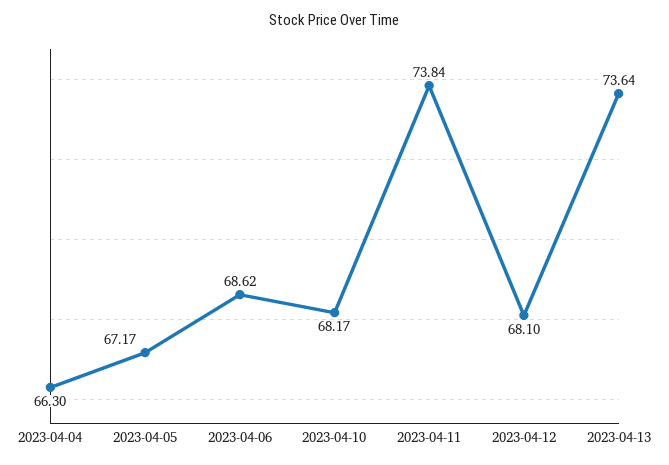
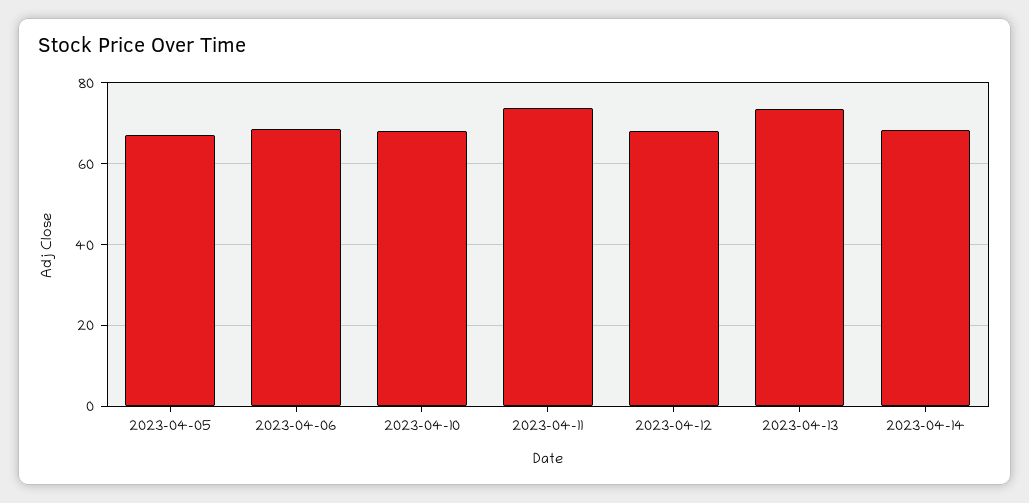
2023-04-04: 66.3 -> none
2023-04-14: none -> 68

